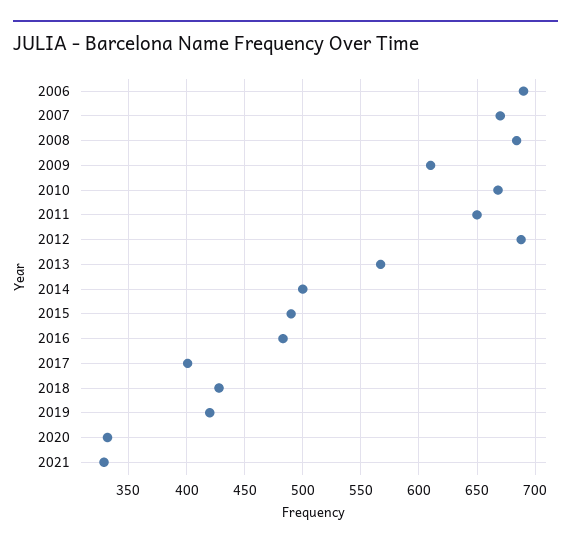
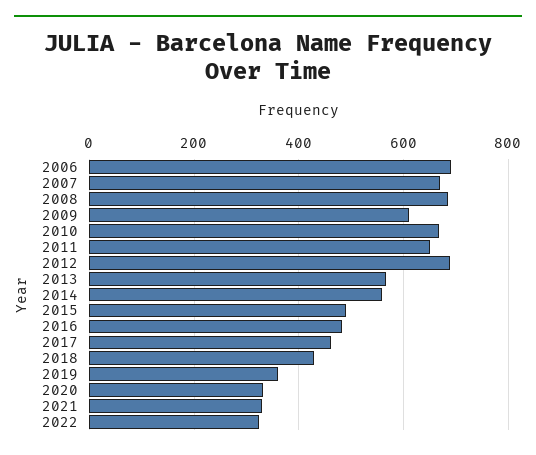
2014: 500 -> 560
2017: 400 -> 460
2019: 420 -> 360
2022: none -> 320

